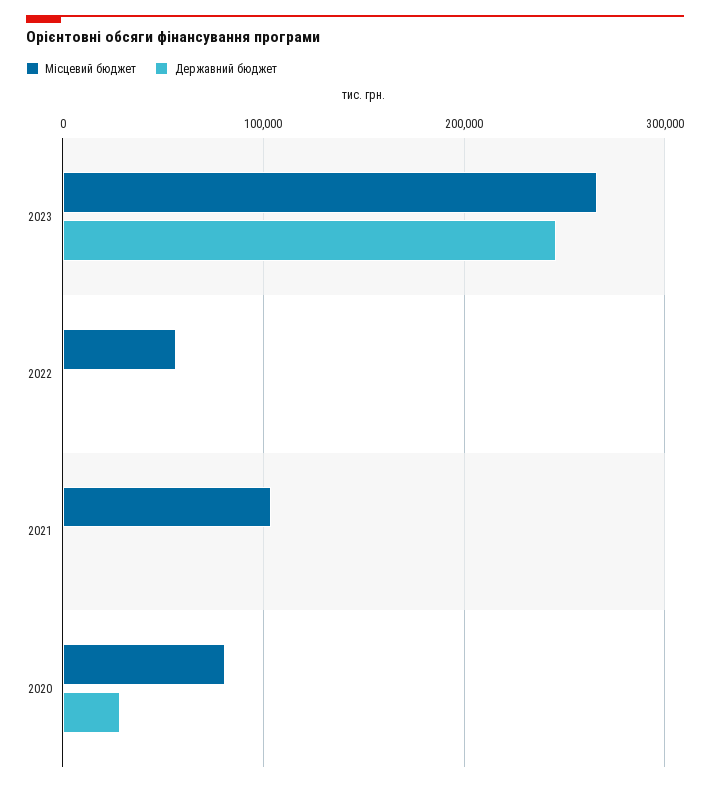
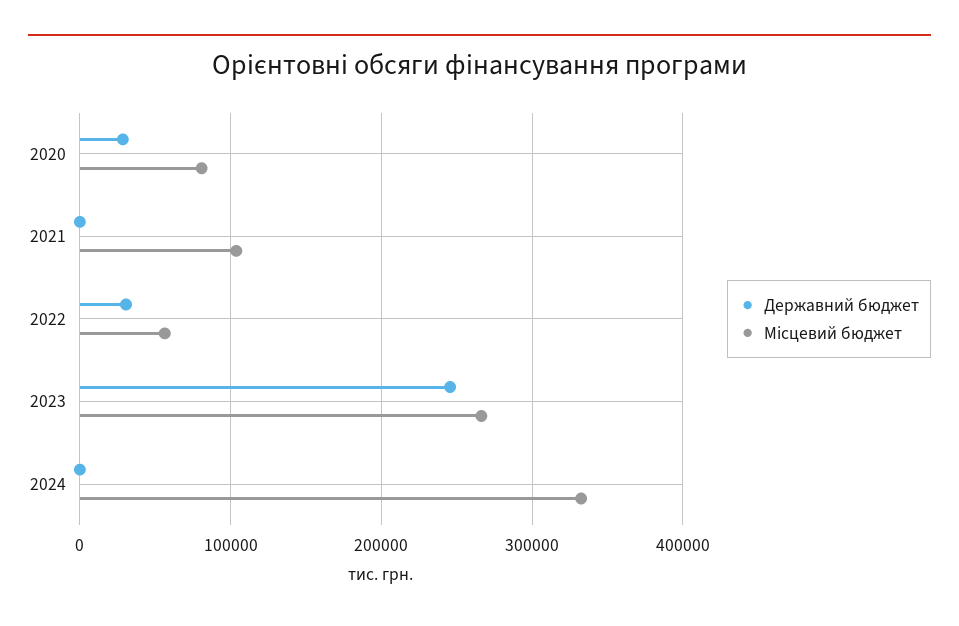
Державний бюджет, 2022: 0 -> 30000
Державний бюджет, 2024: none -> 0
Місцевий бюджет, 2024: none -> 330000

